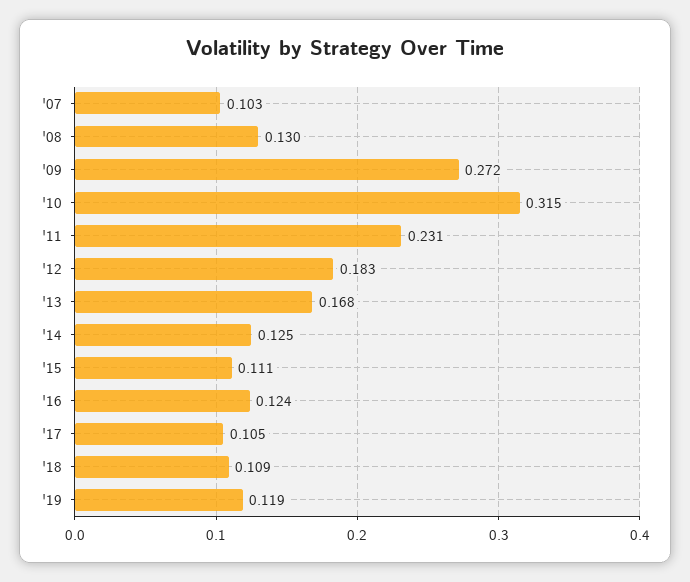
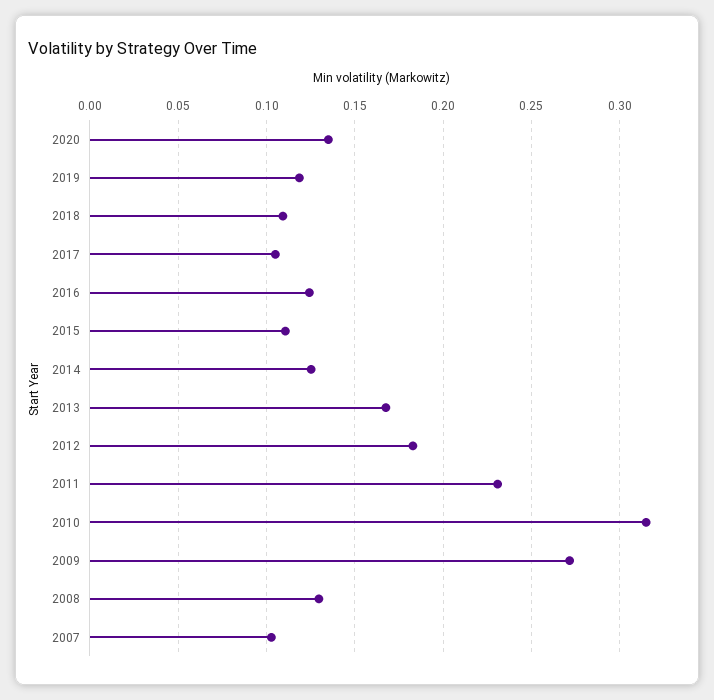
2020: none -> 0.135

